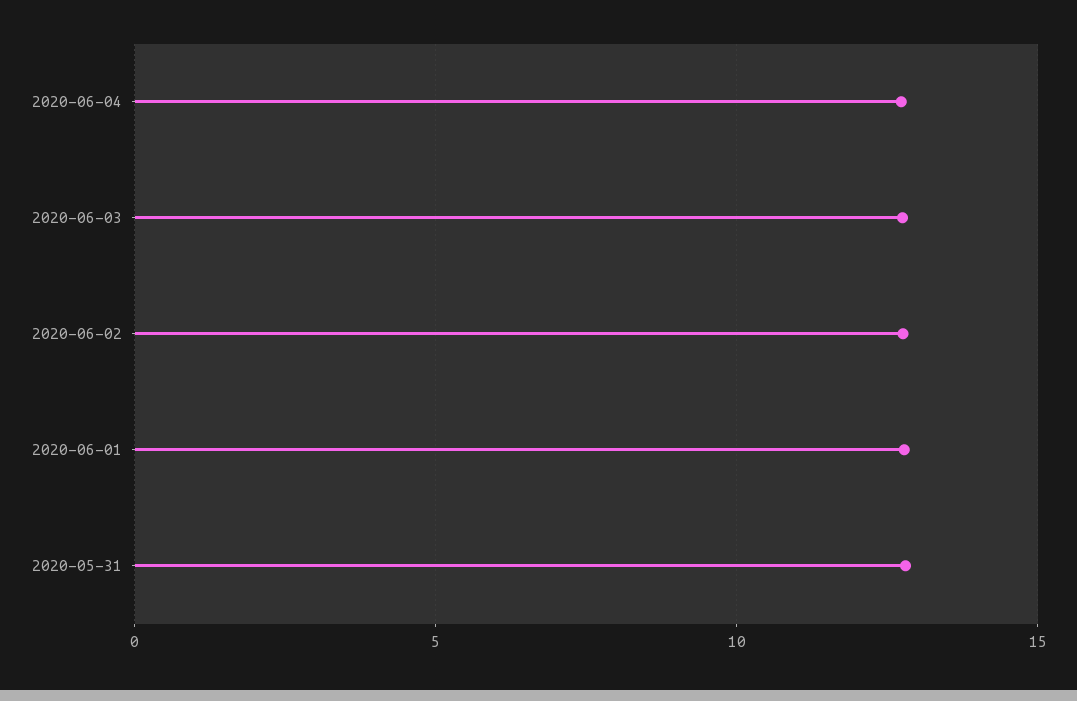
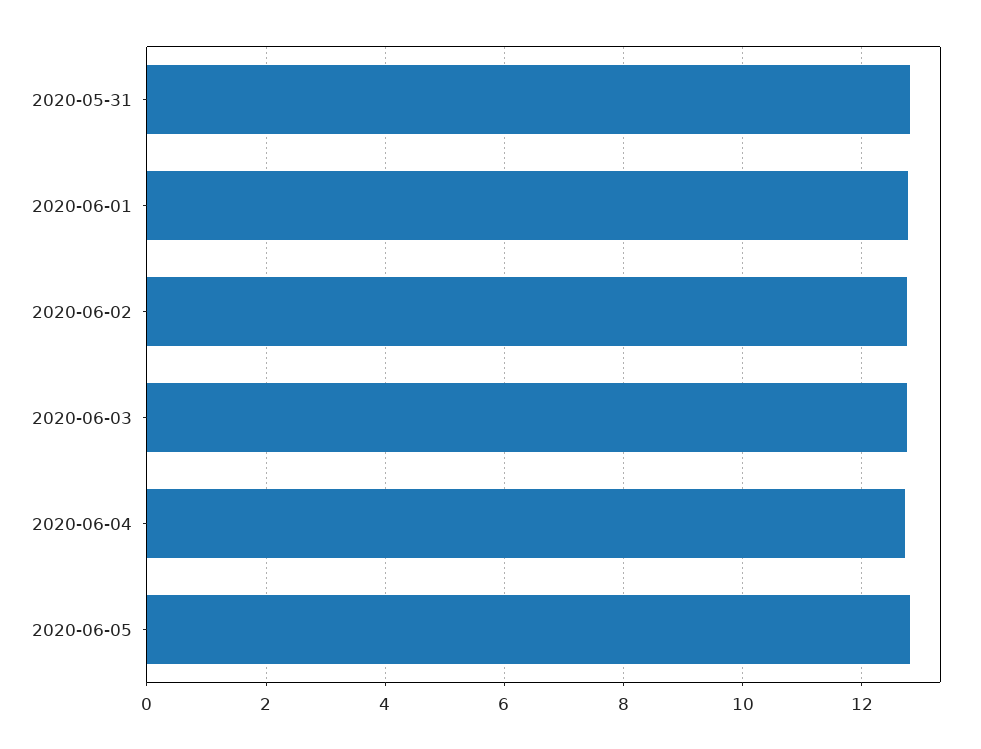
2020-06-05: none -> 12.8

